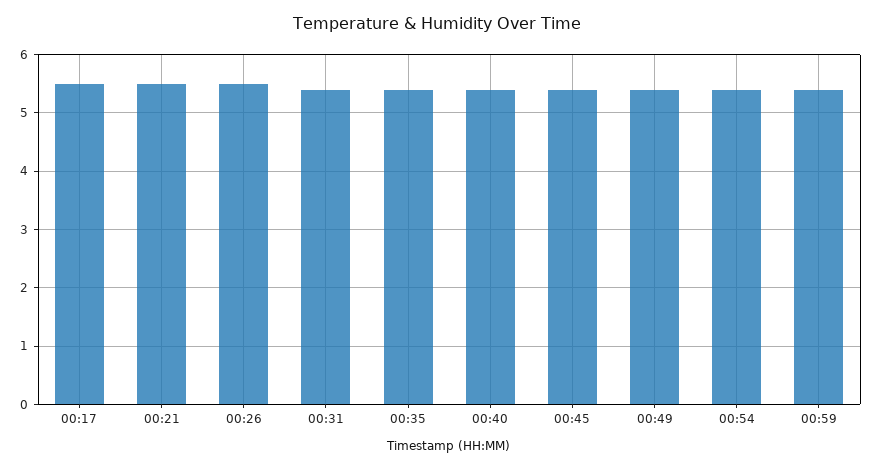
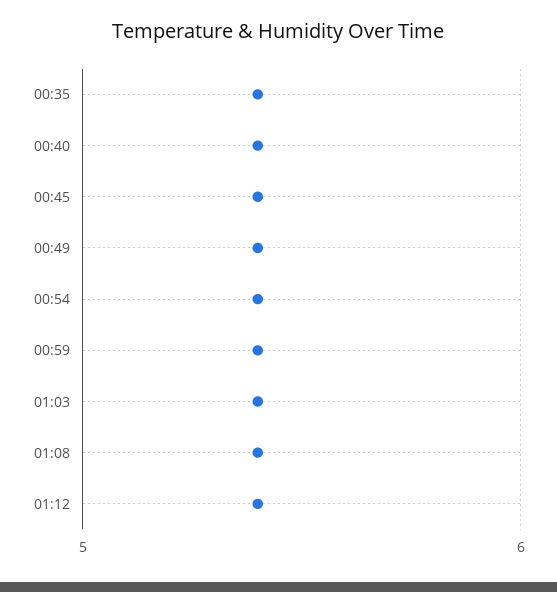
00:17: 5.5 -> none
00:21: 5.5 -> none
00:26: 5.5 -> none
00:31: 5.5 -> none
01:03: none -> 5.4
01:08: none -> 5.4
01:12: none -> 5.4

